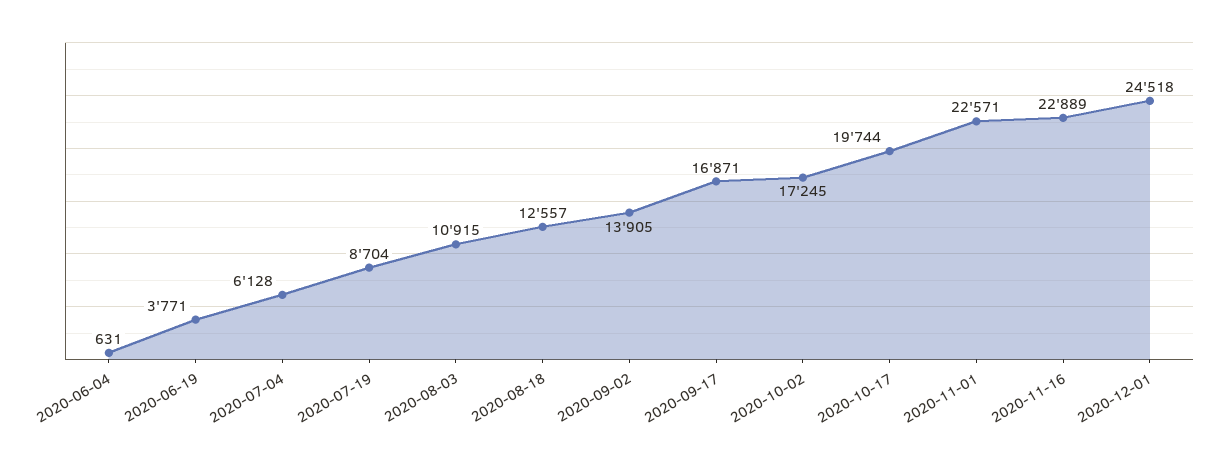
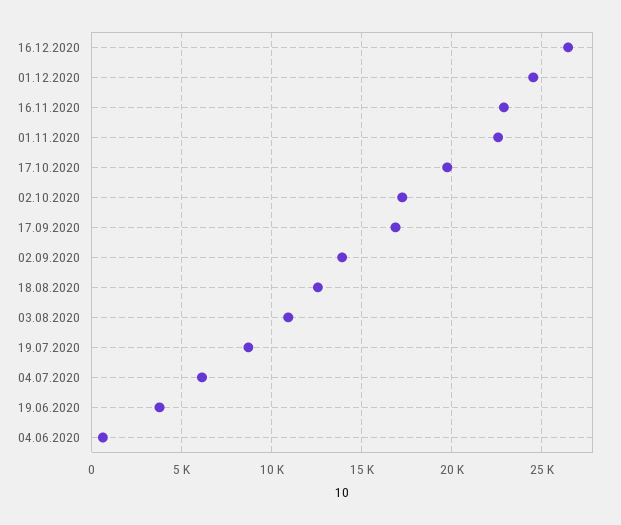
16.12.2020: none -> 26500

